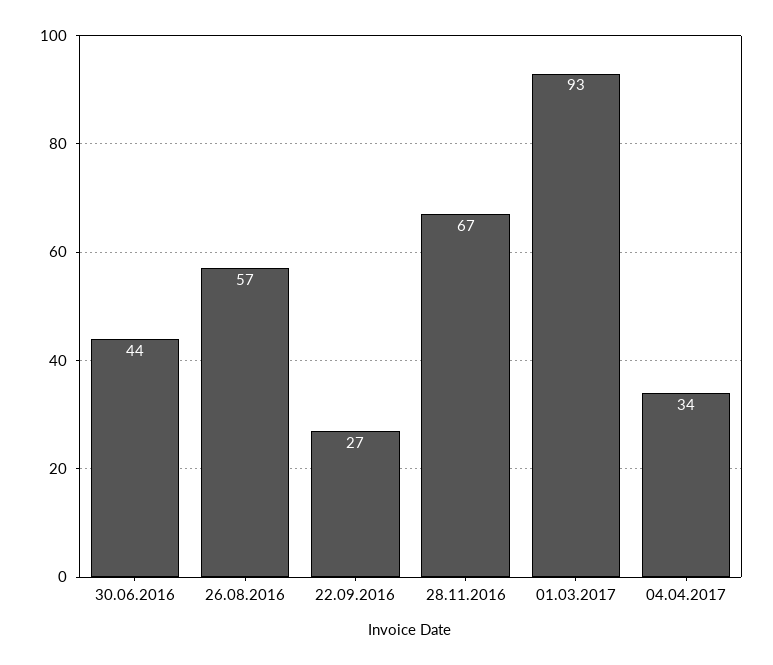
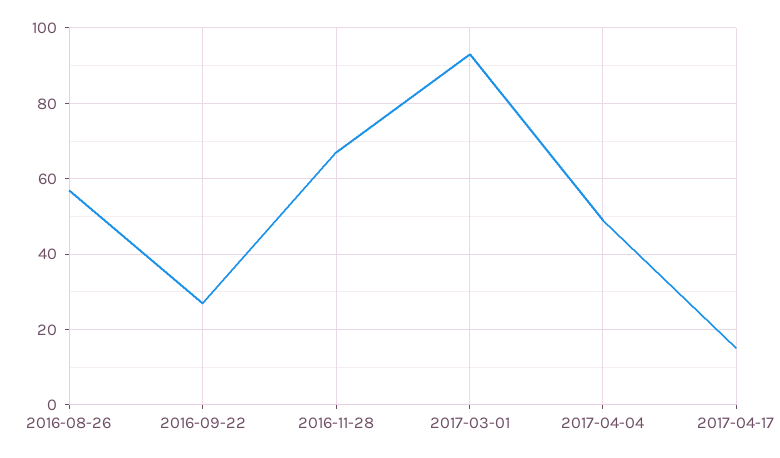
30.06.2016: 44 -> none
04.04.2017: 34 -> 50
2017-04-17: none -> 15

